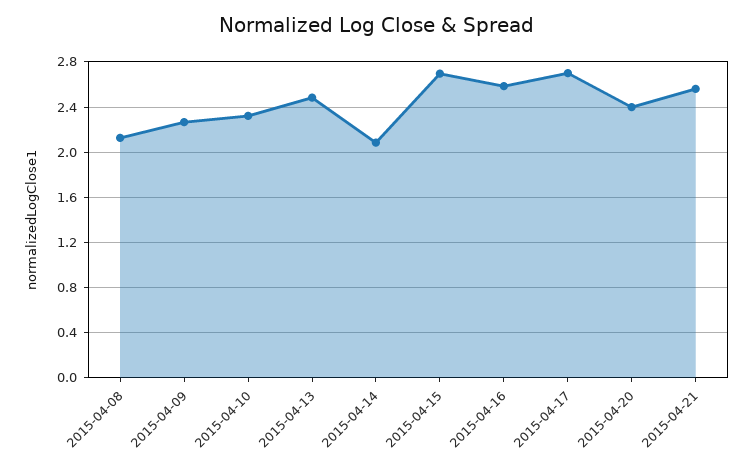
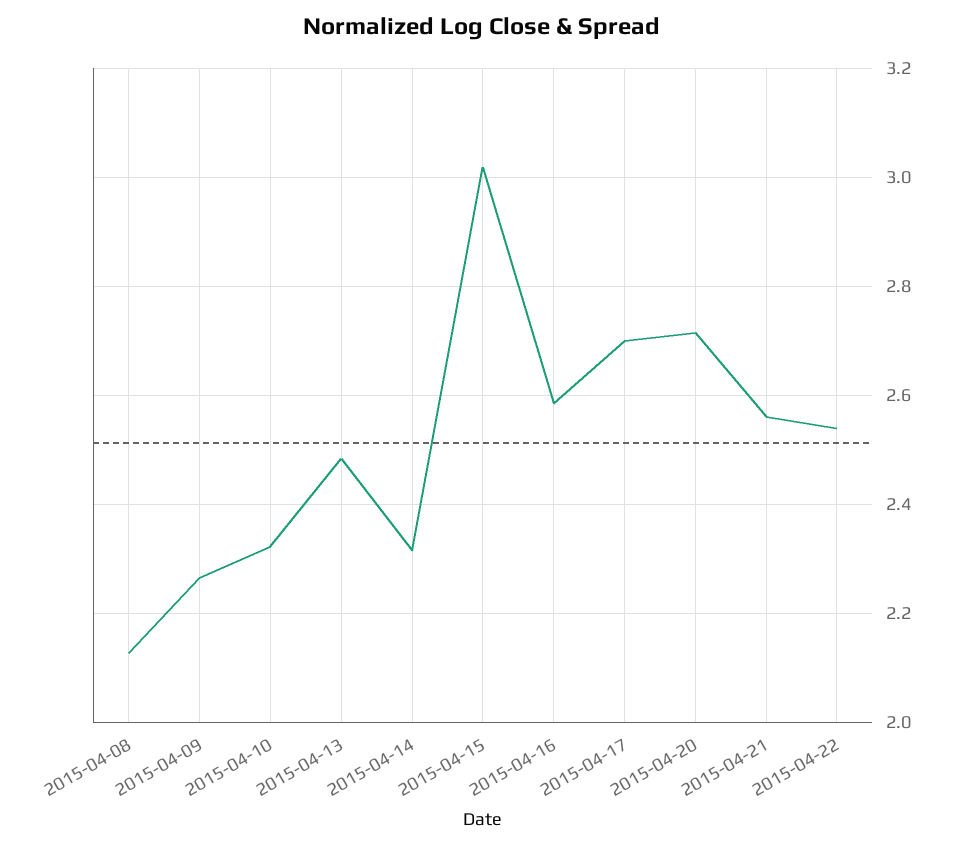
2015-04-14: 2.1 -> 2.32
2015-04-15: 2.7 -> 3.02
2015-04-20: 2.4 -> 2.72
2015-04-22: none -> 2.54

